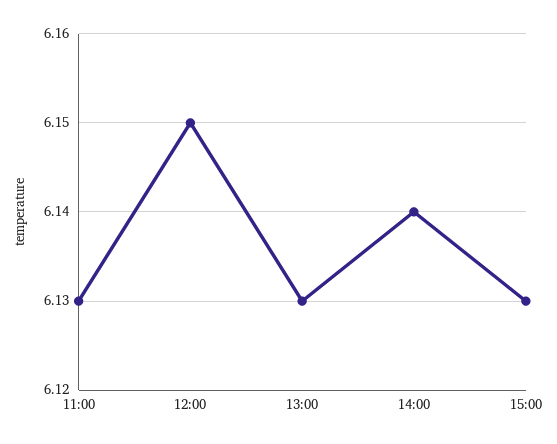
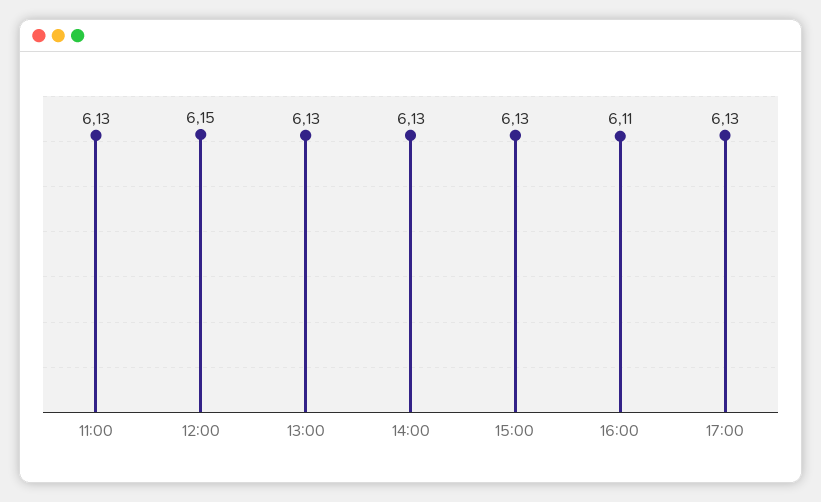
14:00: 6.14 -> 6.13
16:00: none -> 6.11
17:00: none -> 6.13

